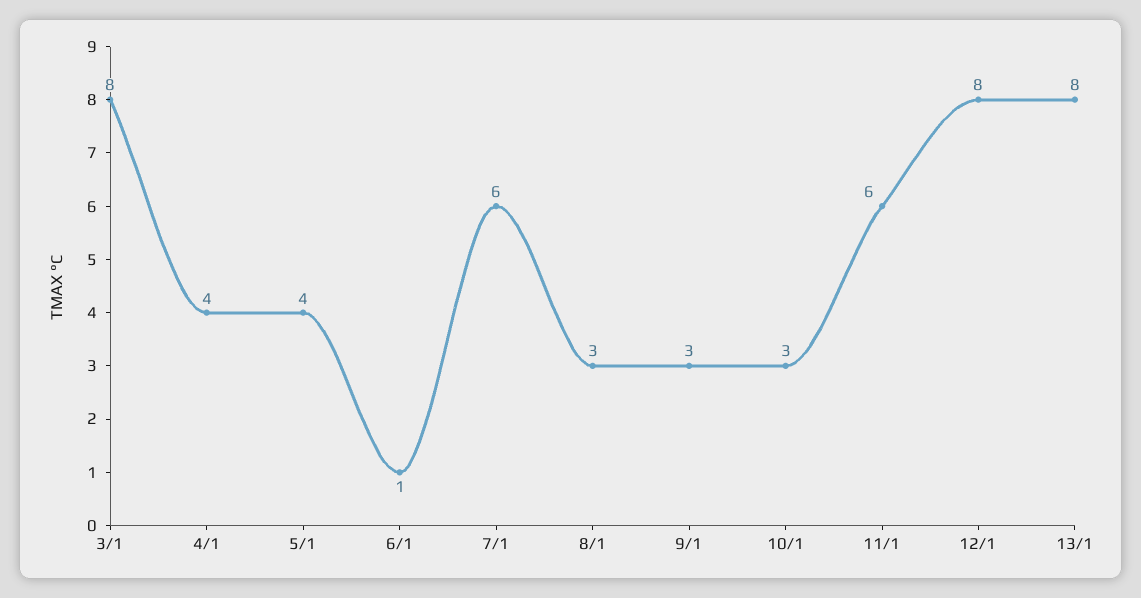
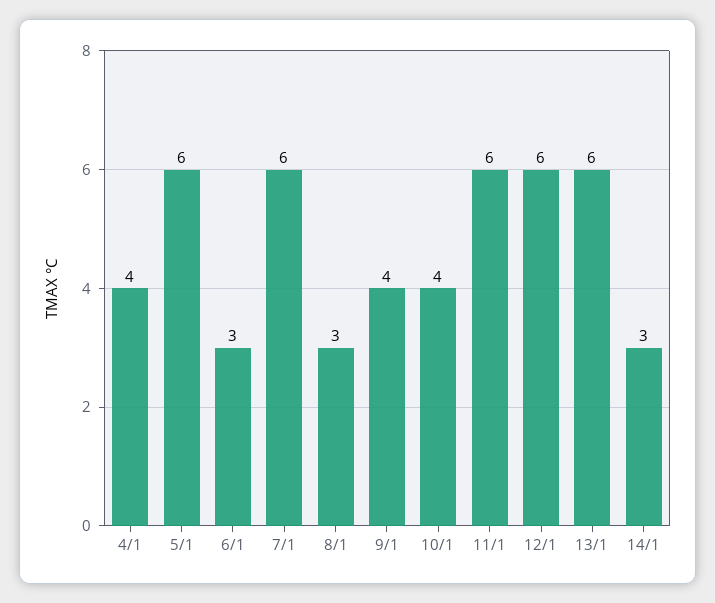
3/1: 8 -> none
5/1: 4 -> 6
6/1: 1 -> 3
9/1: 3 -> 4
10/1: 3 -> 4
12/1: 8 -> 6
13/1: 8 -> 6
14/1: none -> 3

